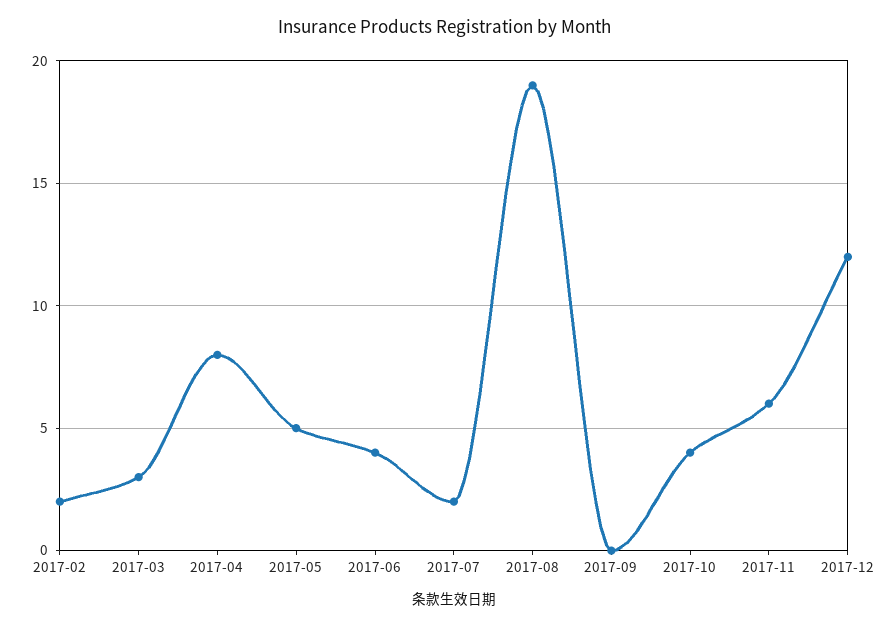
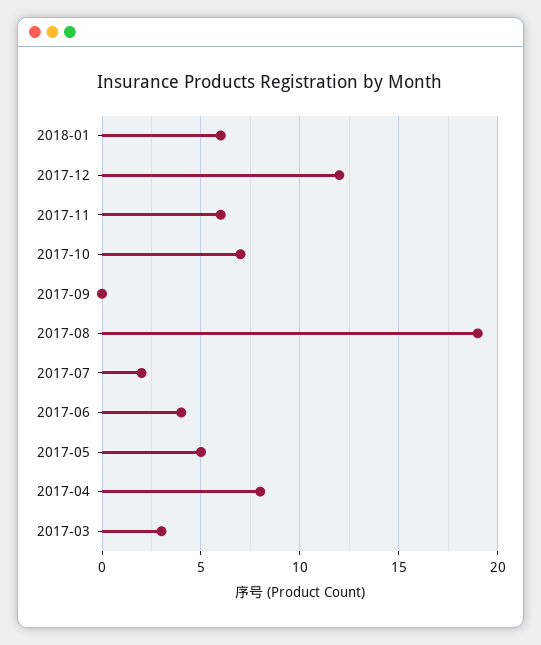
2017-02: 2 -> none
2017-10: 4 -> 7
2018-01: none -> 6

